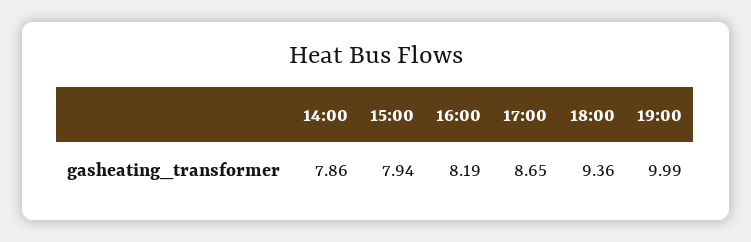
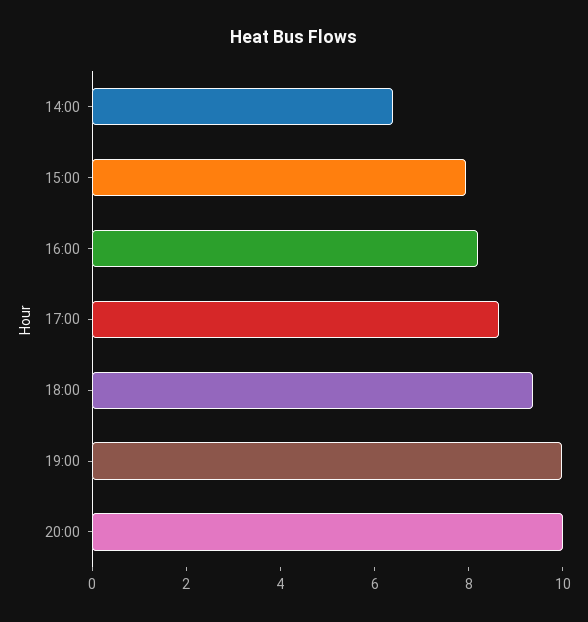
14:00: 7.86 -> 6.5
20:00: none -> 10

